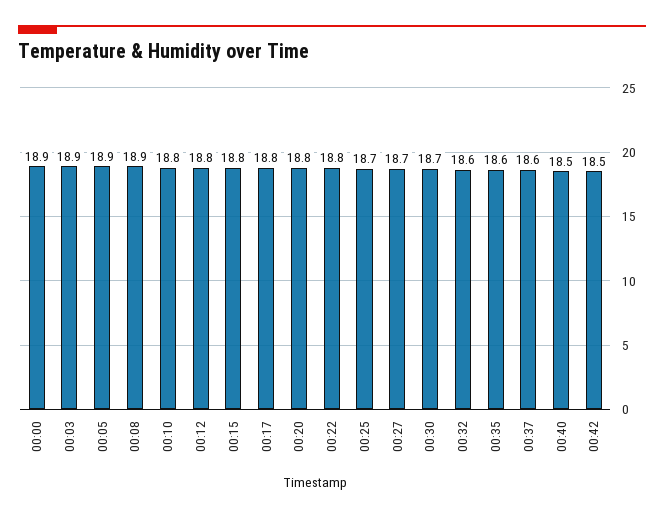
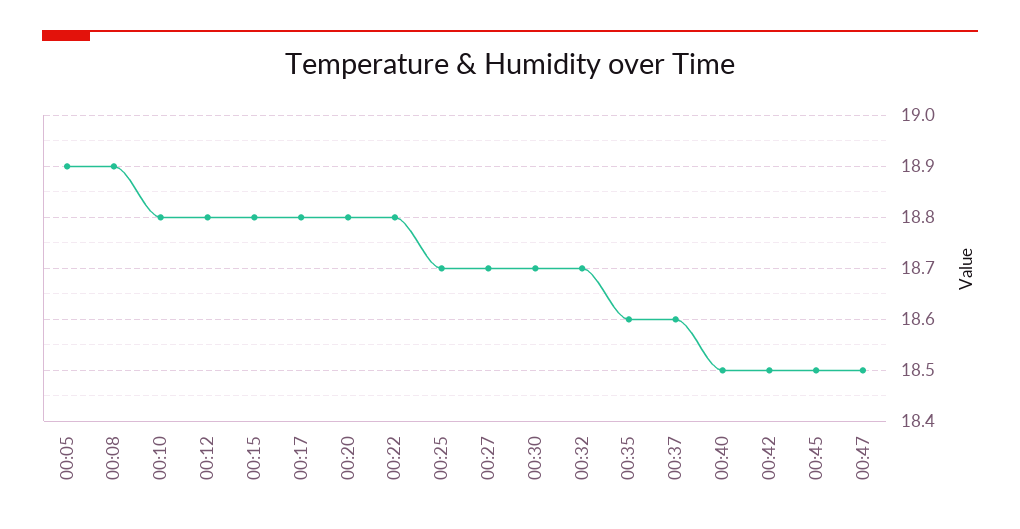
00:00: 18.9 -> none
00:03: 18.9 -> none
00:32: 18.6 -> 18.7
00:45: none -> 18.5
00:47: none -> 18.5

